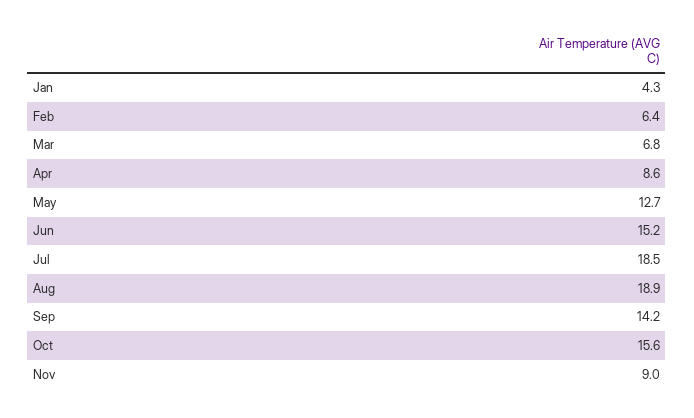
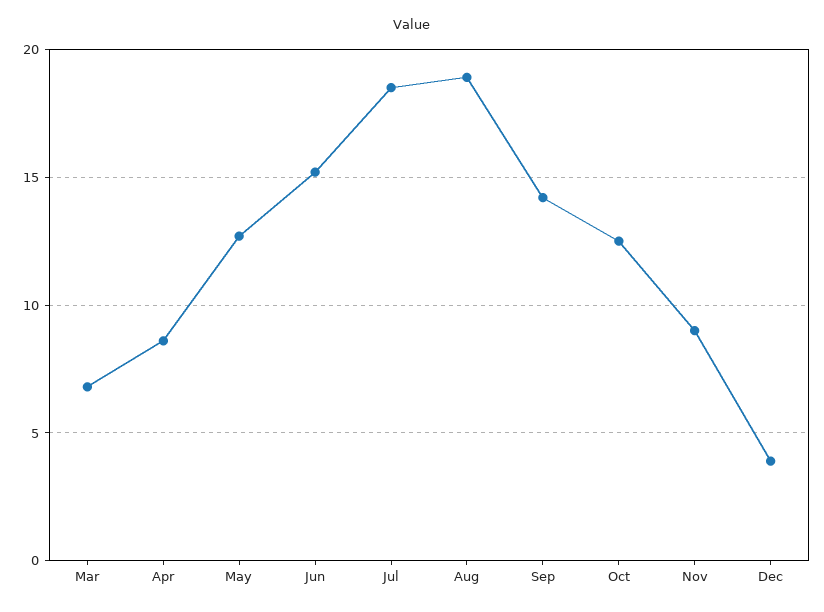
Jan: 4.3 -> none
Feb: 6.4 -> none
Oct: 15.6 -> 12.5
Dec: none -> 4

